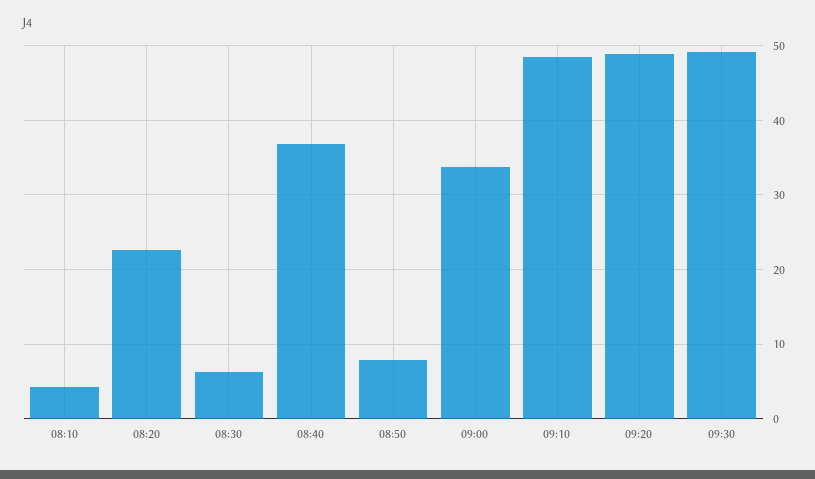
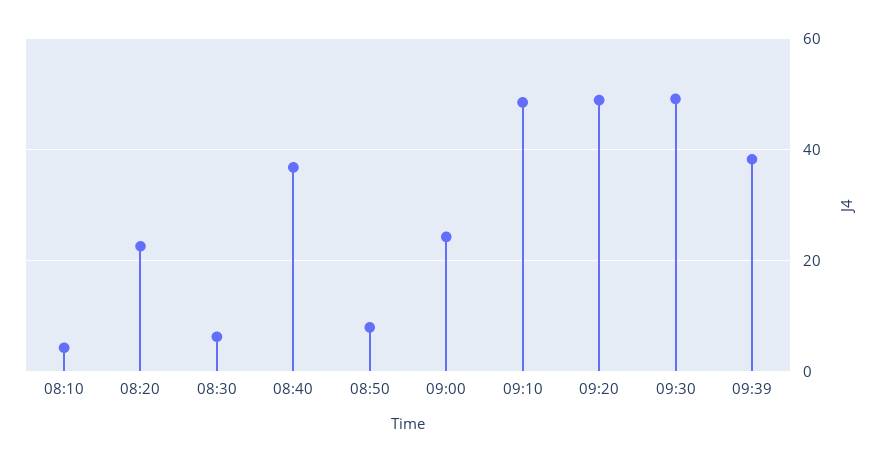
09:00: 34 -> 24
09:39: none -> 38

